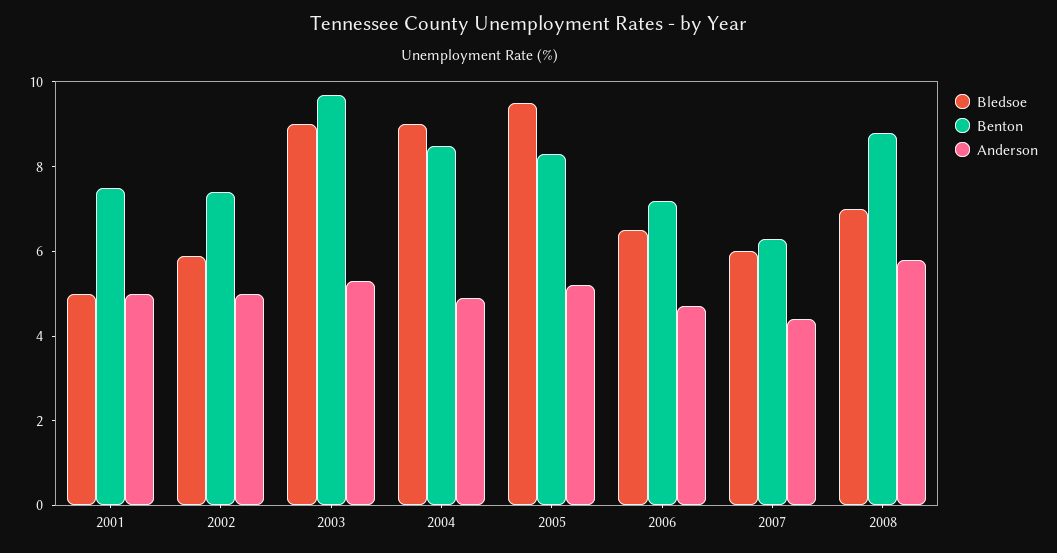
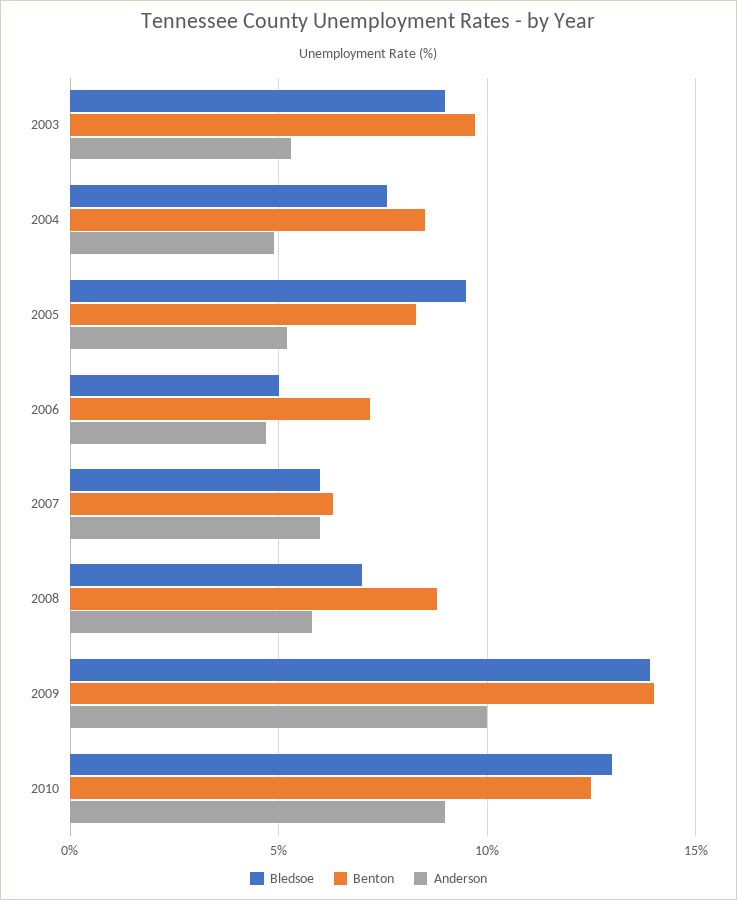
Bledsoe, 2001: 5 -> none
Benton, 2001: 7.5 -> none
Anderson, 2001: 5 -> none
Bledsoe, 2002: 6 -> none
Benton, 2002: 7.5 -> none
Anderson, 2002: 5 -> none
Bledsoe, 2004: 9 -> 7.5
Bledsoe, 2006: 6.5 -> 5
Anderson, 2007: 4.5 -> 6
Bledsoe, 2009: none -> 14
Benton, 2009: none -> 14
Anderson, 2009: none -> 10
Bledsoe, 2010: none -> 13
Benton, 2010: none -> 12.5
Anderson, 2010: none -> 9

